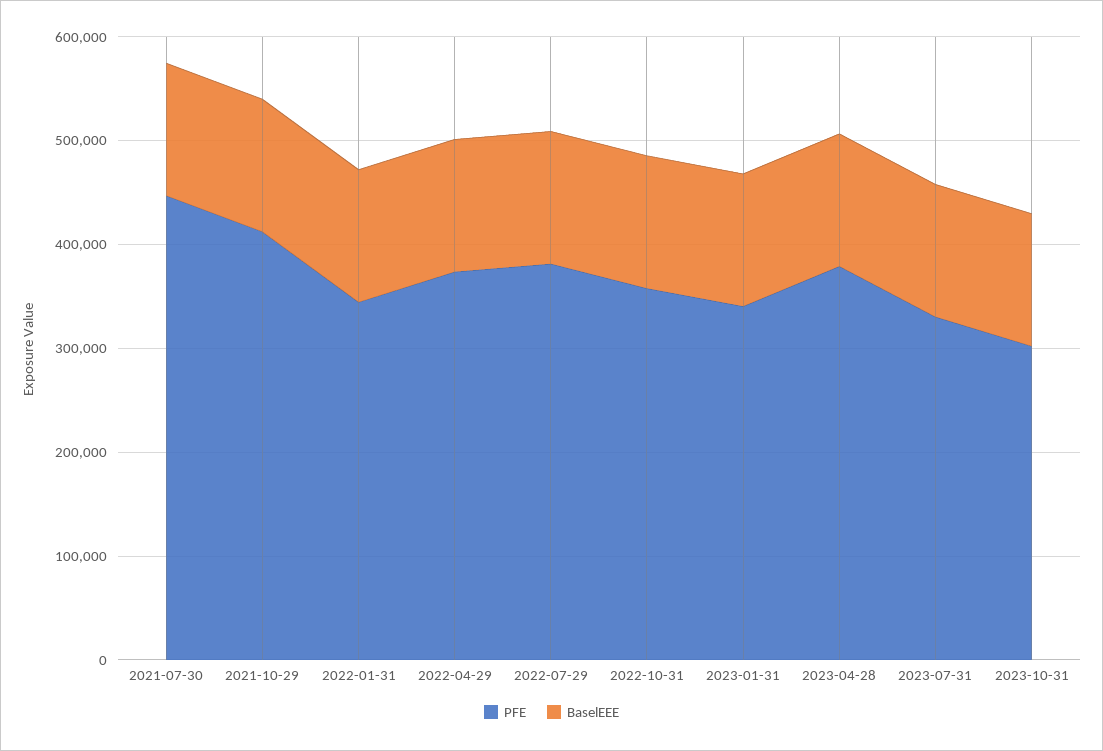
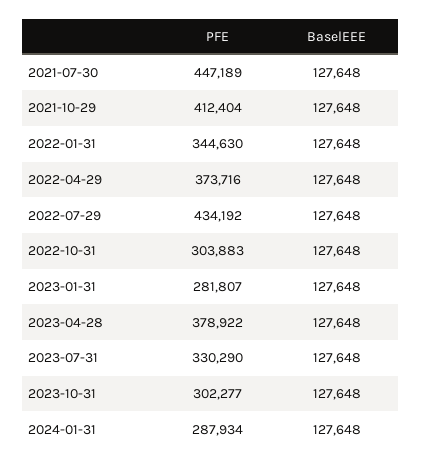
PFE, 2022-07-29: 380000 -> 434192
PFE, 2022-10-31: 360000 -> 303883
PFE, 2023-01-31: 340000 -> 281807
PFE, 2024-01-31: none -> 287934
BaselEEE, 2024-01-31: none -> 127648

